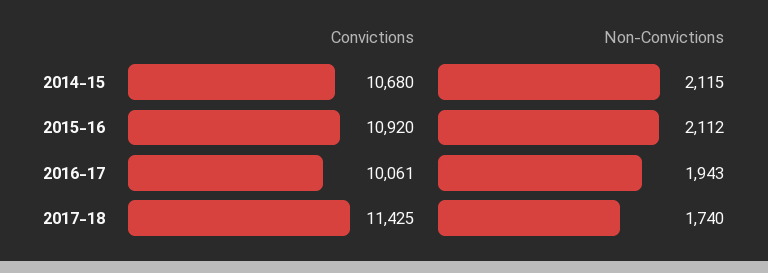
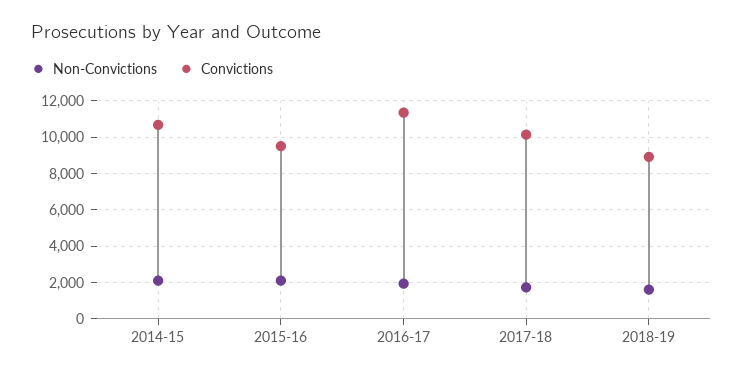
Convictions, 2015-16: 10920 -> 9500
Convictions, 2016-17: 10061 -> 11500
Convictions, 2017-18: 11425 -> 10000
Non-Convictions, 2018-19: none -> 1500
Convictions, 2018-19: none -> 9000

